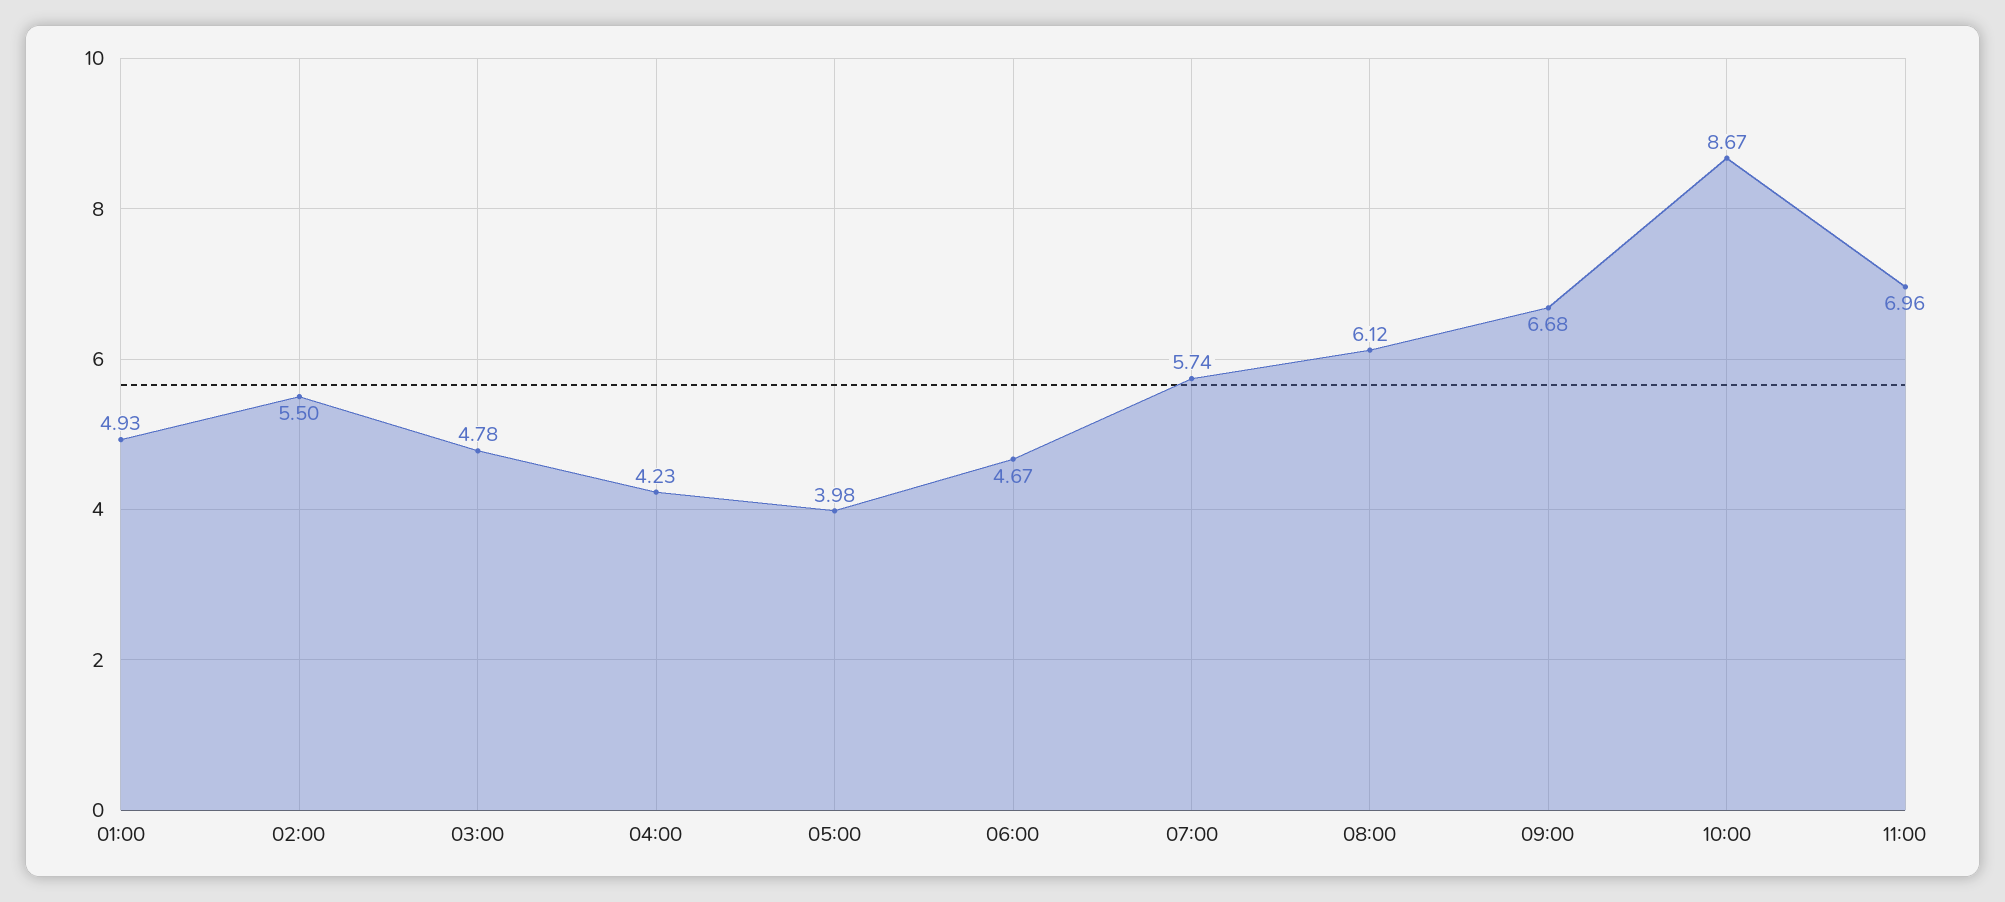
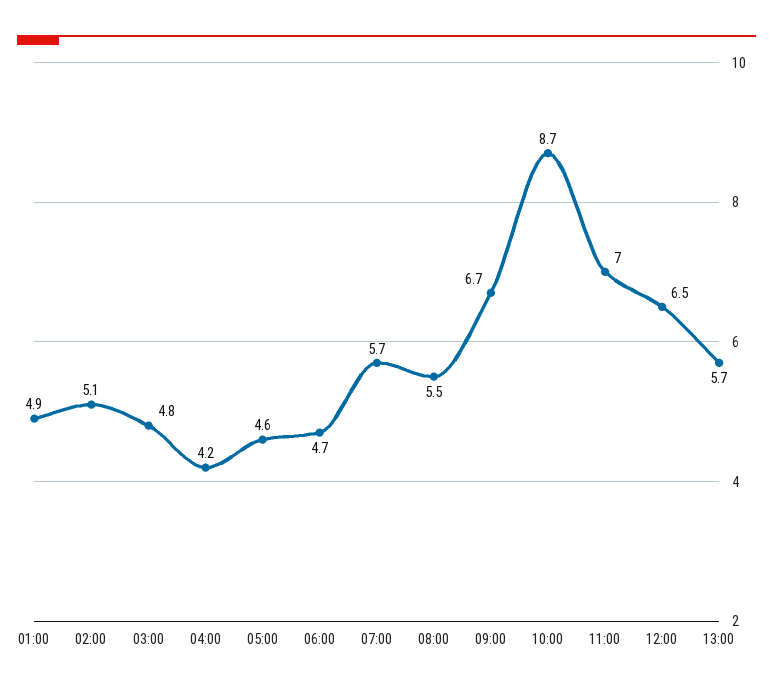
02:00: 5.5 -> 5.1
05:00: 3.98 -> 4.6
08:00: 6.12 -> 5.5
12:00: none -> 6.5
13:00: none -> 5.7

